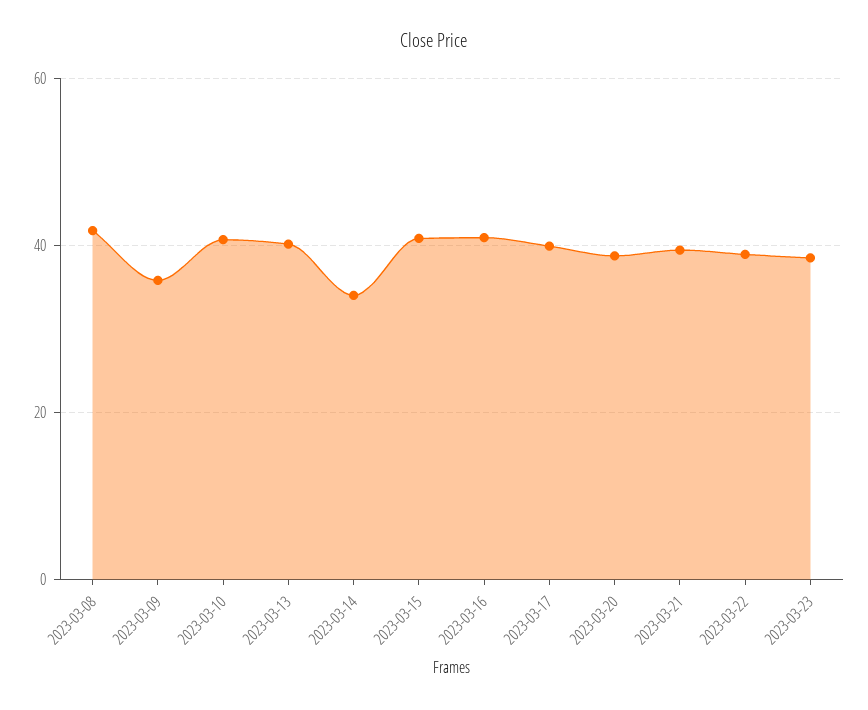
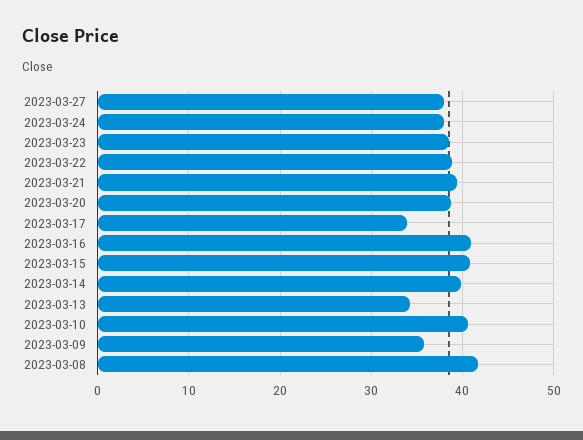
2023-03-13: 40 -> 34
2023-03-14: 34 -> 40
2023-03-17: 40 -> 34
2023-03-27: none -> 38
2023-03-24: none -> 38

